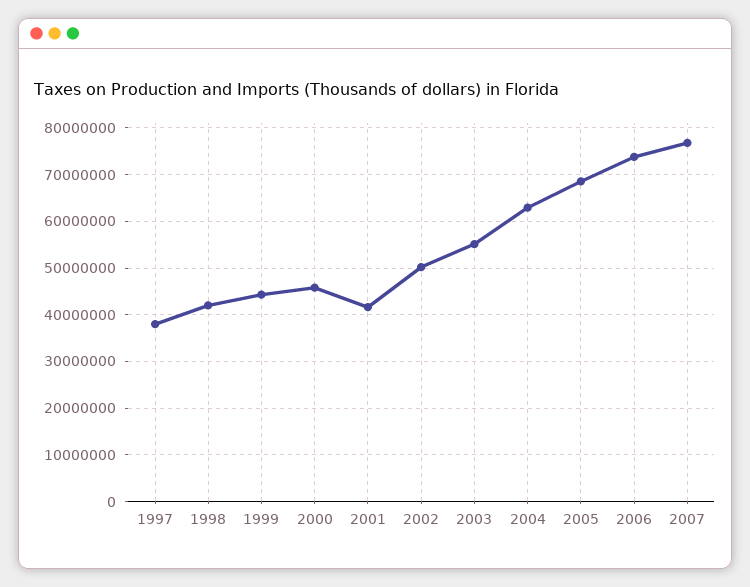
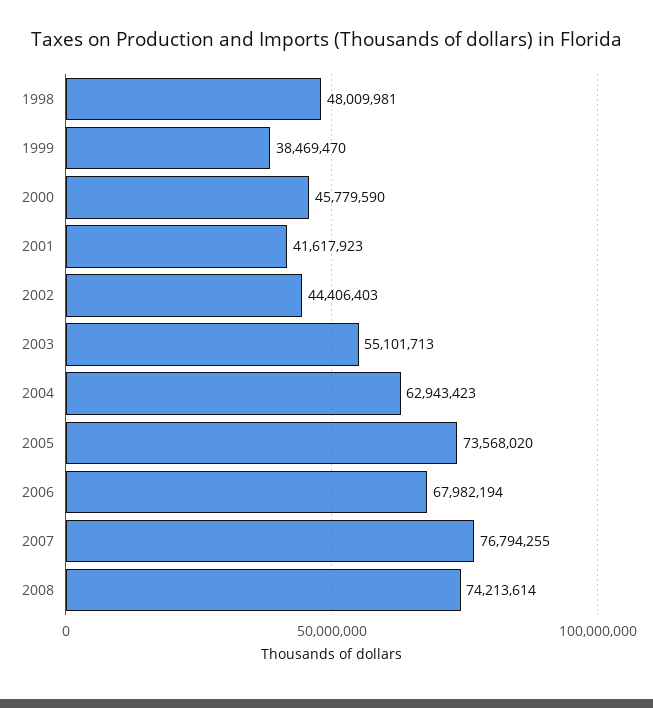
1997: 38000000 -> none
1998: 42000000 -> 48009981
1999: 44000000 -> 38469470
2002: 50000000 -> 44406403
2005: 68000000 -> 73568020
2006: 74000000 -> 67982194
2008: none -> 74213614

